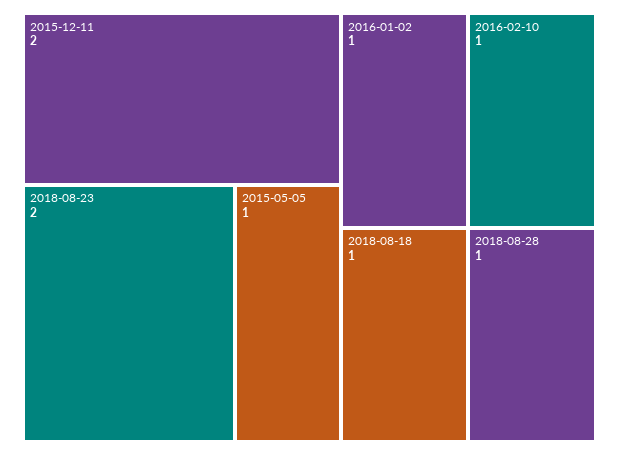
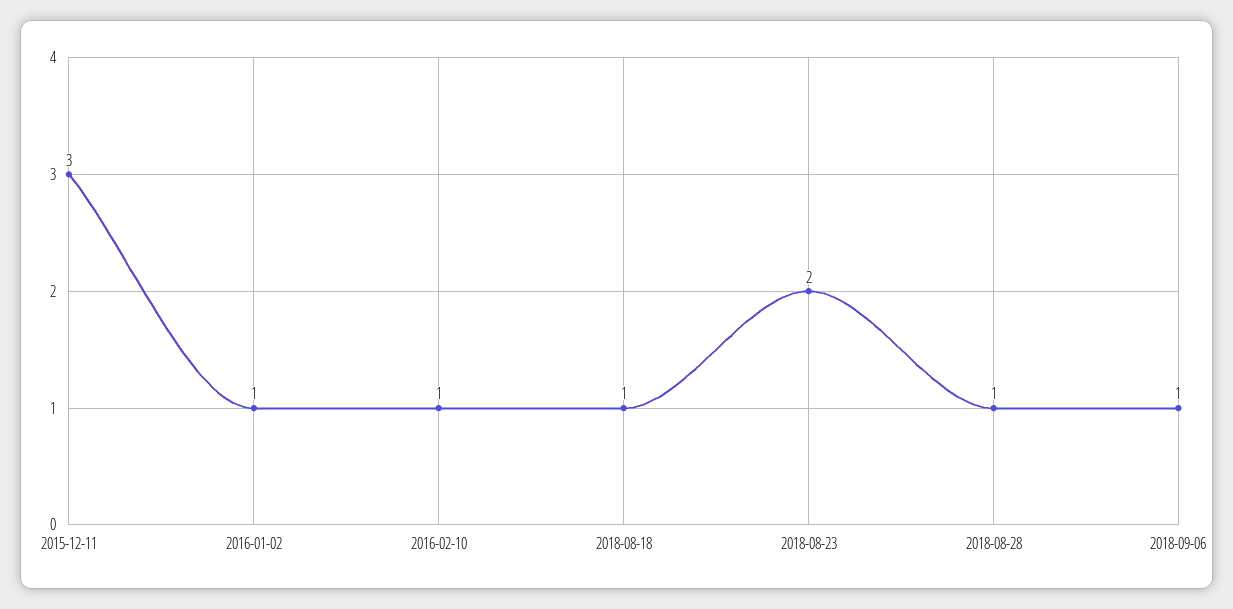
2015-12-11: 2 -> 3
2015-05-05: 1 -> none
2018-09-06: none -> 1

